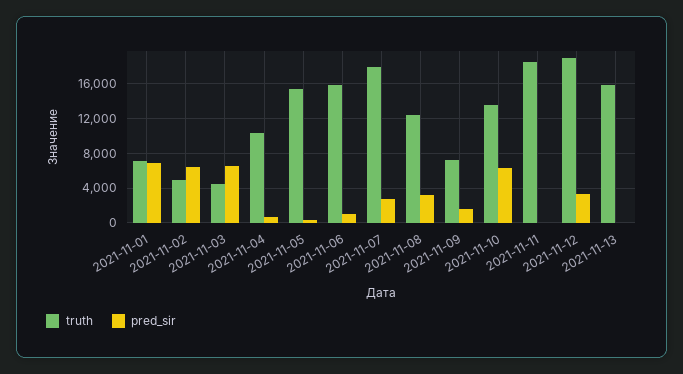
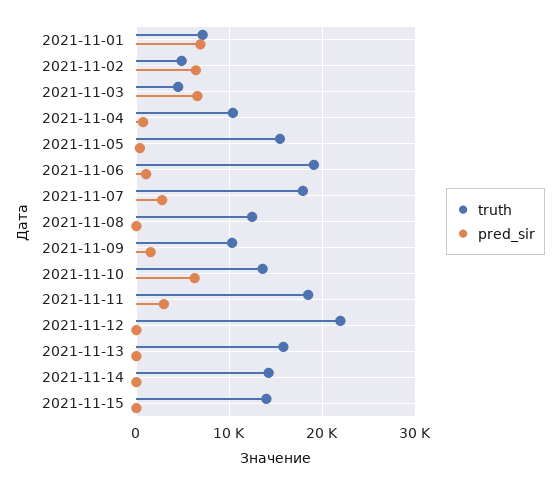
truth, 2021-11-06: 16000 -> 19000
pred_sir, 2021-11-08: 3000 -> 0
truth, 2021-11-09: 7000 -> 10000
pred_sir, 2021-11-11: 0 -> 3000
truth, 2021-11-12: 19000 -> 22000
pred_sir, 2021-11-12: 3000 -> 0
truth, 2021-11-14: none -> 14000
pred_sir, 2021-11-14: none -> 0
truth, 2021-11-15: none -> 14000
pred_sir, 2021-11-15: none -> 0

